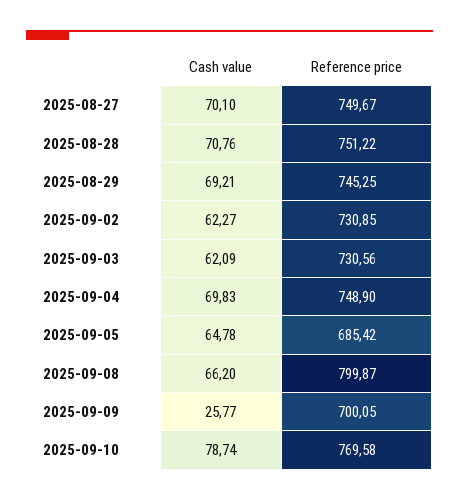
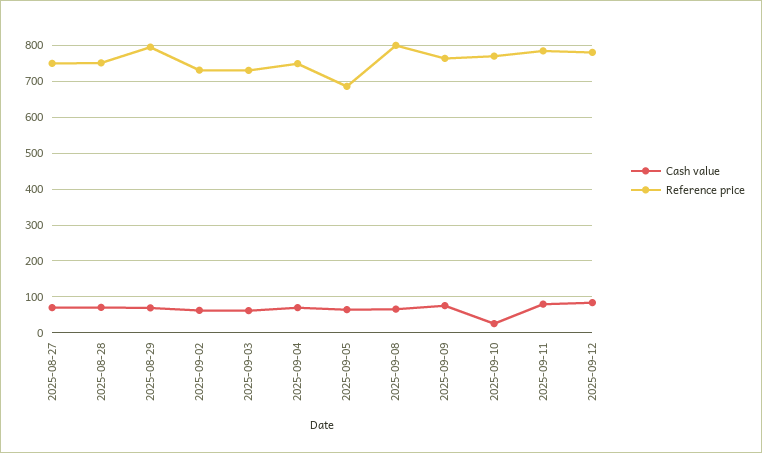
Reference price, 2025-08-29: 745.25 -> 800
Cash value, 2025-09-09: 25.77 -> 80
Reference price, 2025-09-09: 700.05 -> 760
Cash value, 2025-09-10: 78.74 -> 20
Cash value, 2025-09-11: none -> 80
Reference price, 2025-09-11: none -> 780
Cash value, 2025-09-12: none -> 80
Reference price, 2025-09-12: none -> 780

